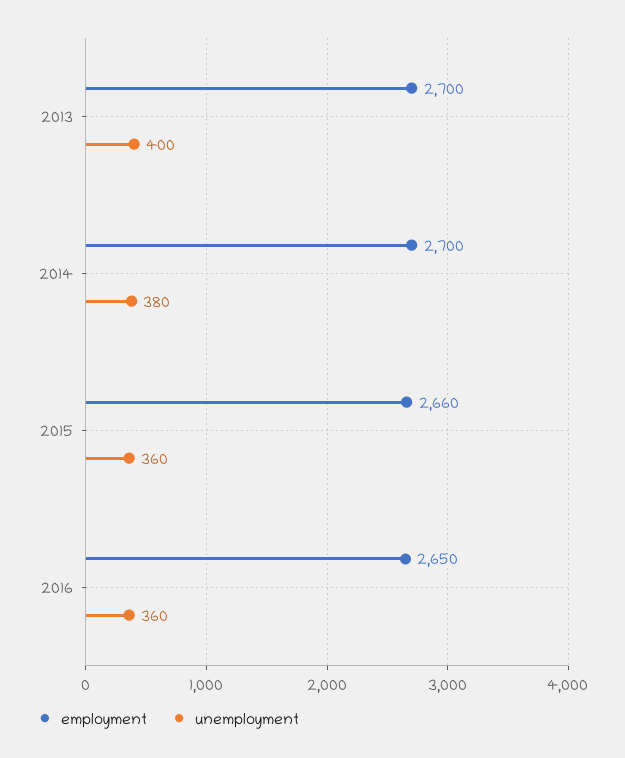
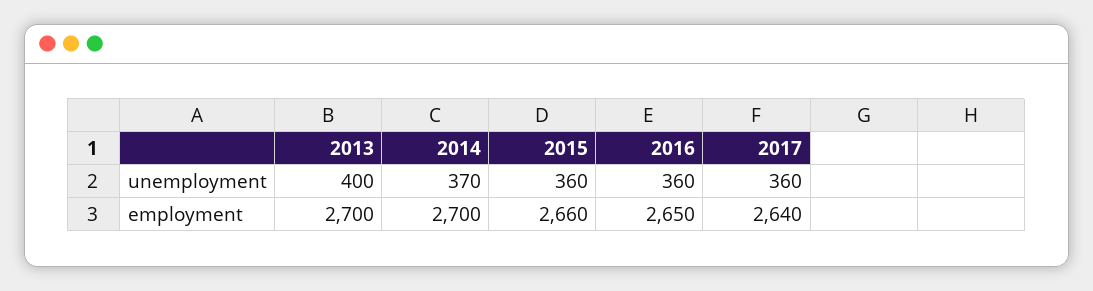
unemployment, 2014: 380 -> 370
unemployment, 2017: none -> 360
employment, 2017: none -> 2640

